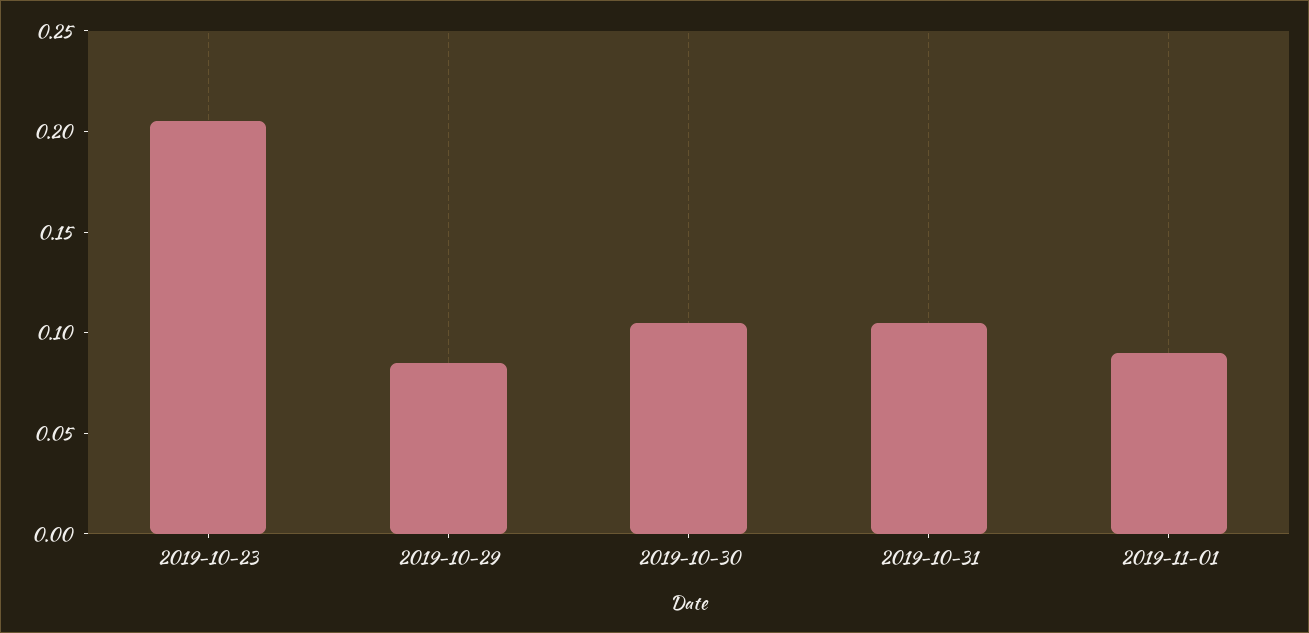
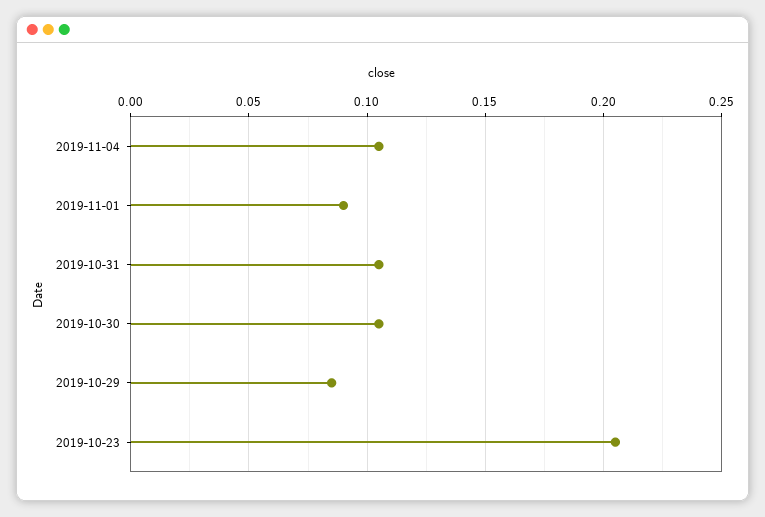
2019-11-04: none -> 0.105

